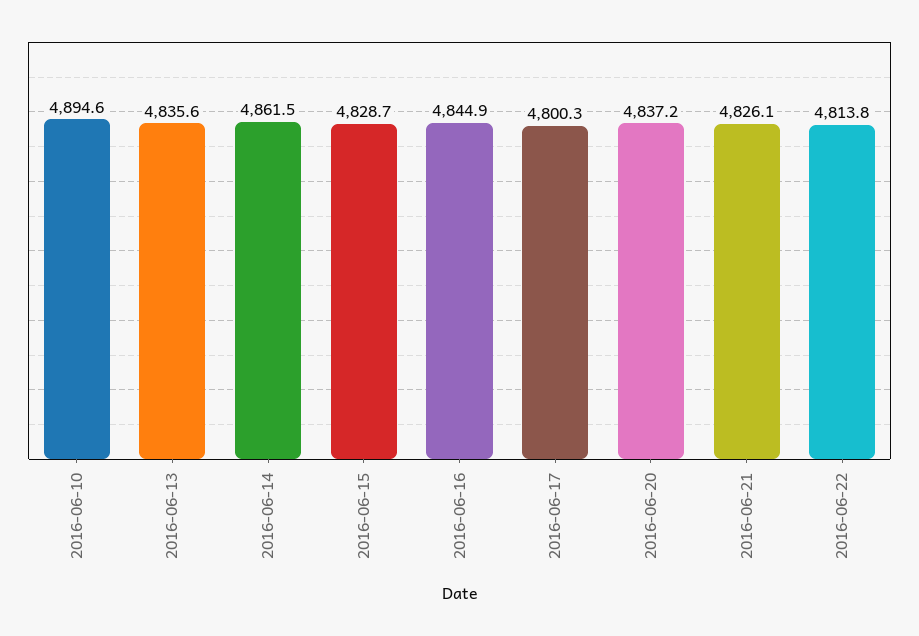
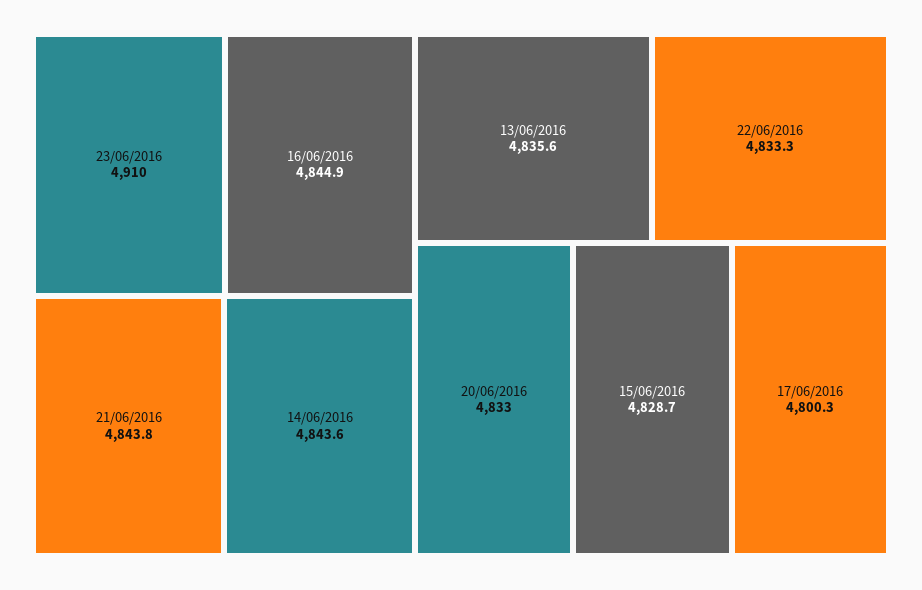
2016-06-10: 4894.6 -> none
2016-06-14: 4861.5 -> 4843.6
2016-06-20: 4837.2 -> 4833
2016-06-21: 4826.1 -> 4843.8
2016-06-22: 4813.8 -> 4833.3
23/06/2016: none -> 4910

